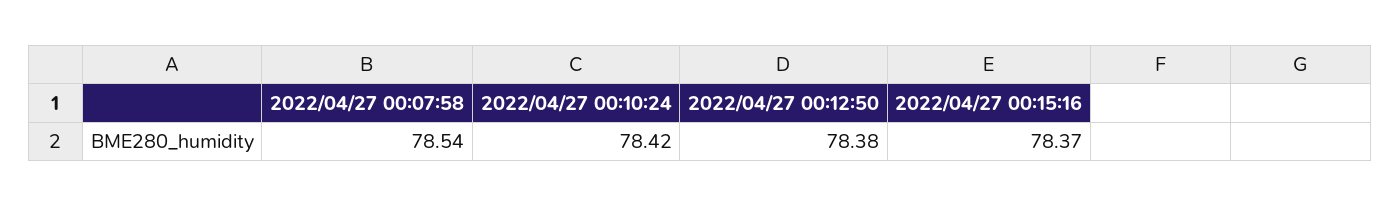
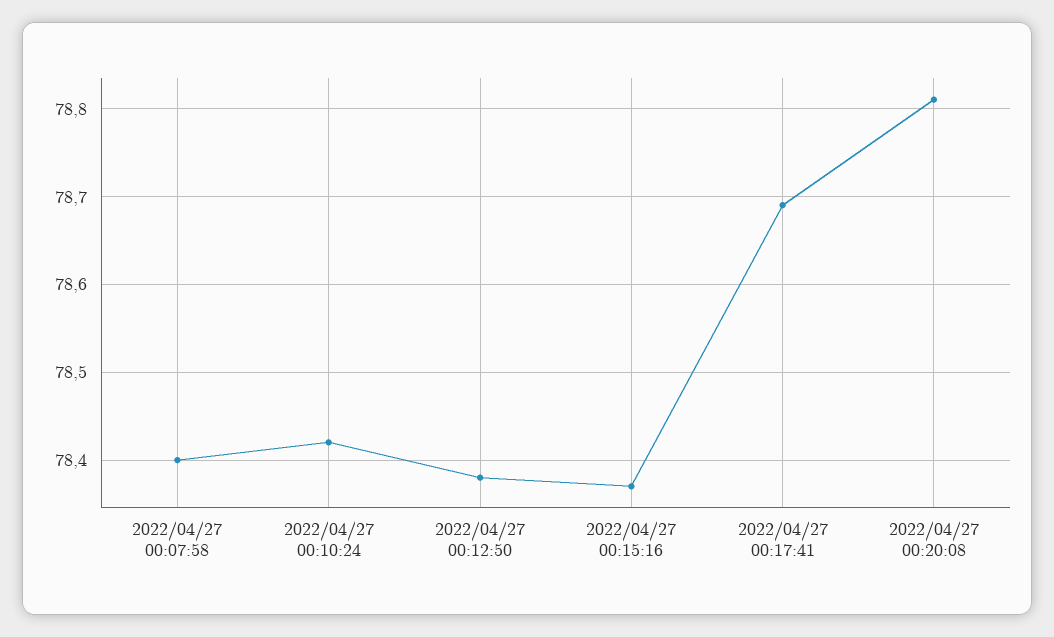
2022/04/27 00:07:58: 78.54 -> 78.4
2022/04/27 00:17:41: none -> 78.69
2022/04/27 00:20:08: none -> 78.81

